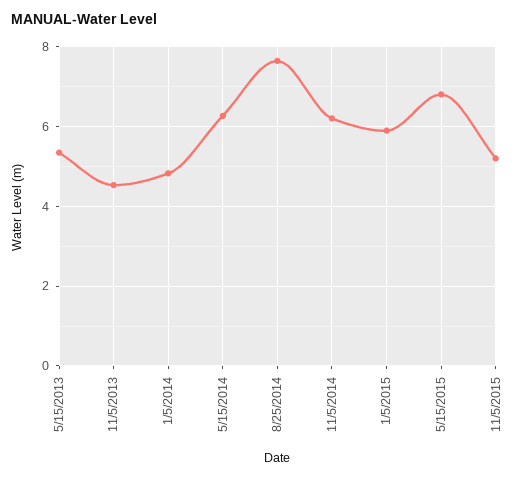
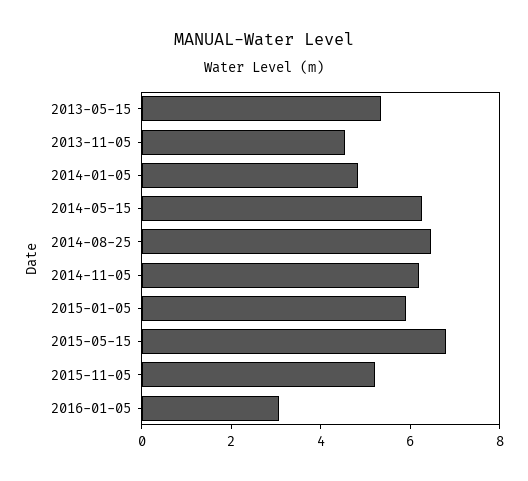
8/25/2014: 7.6 -> 6.5
2016-01-05: none -> 3

